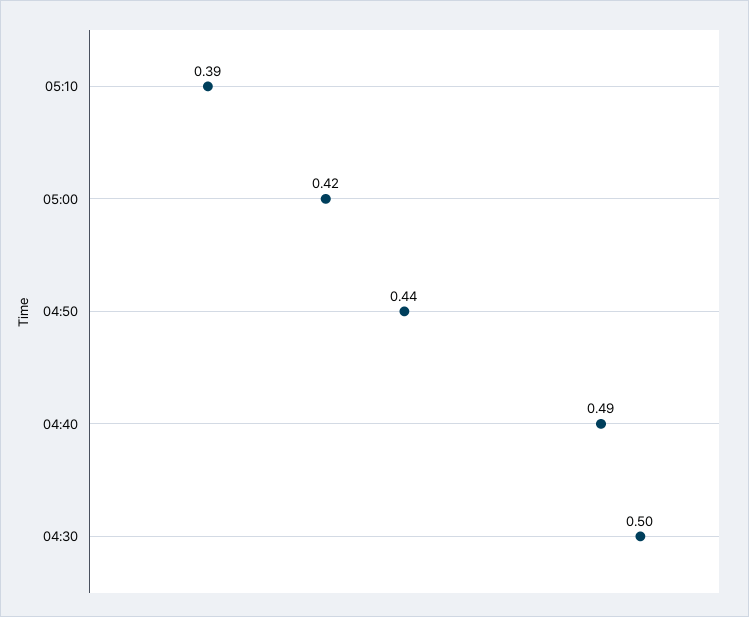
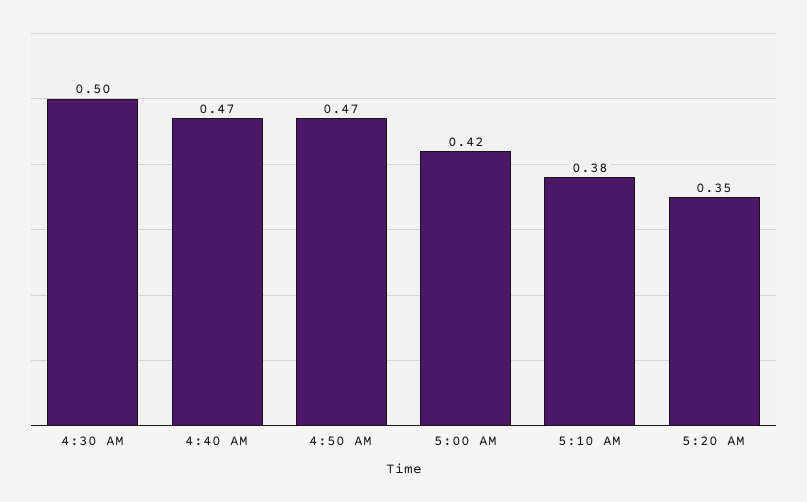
05:10: 0.39 -> 0.38
04:50: 0.44 -> 0.47
04:40: 0.49 -> 0.47
5:20 AM: none -> 0.35

